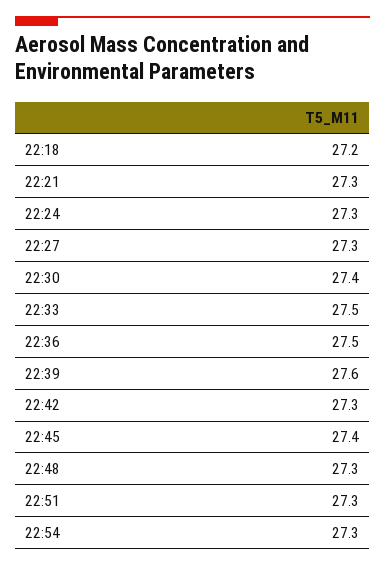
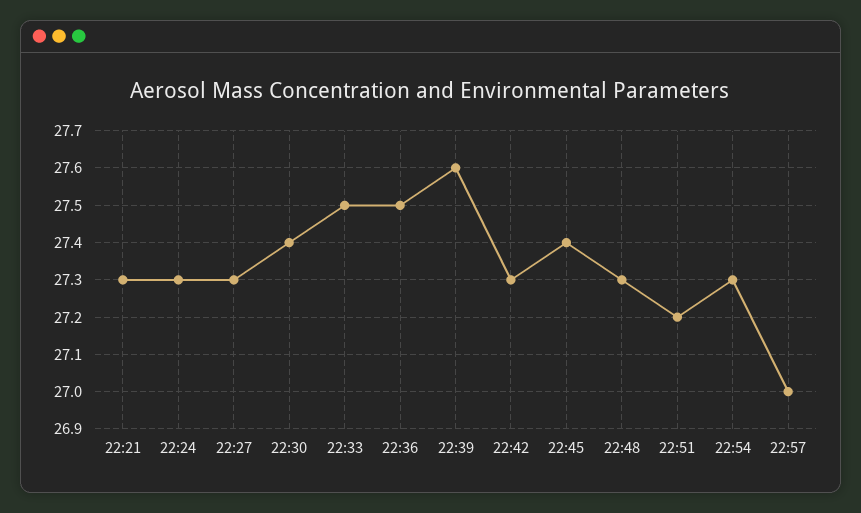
22:18: 27.2 -> none
22:51: 27.3 -> 27.2
22:57: none -> 27

